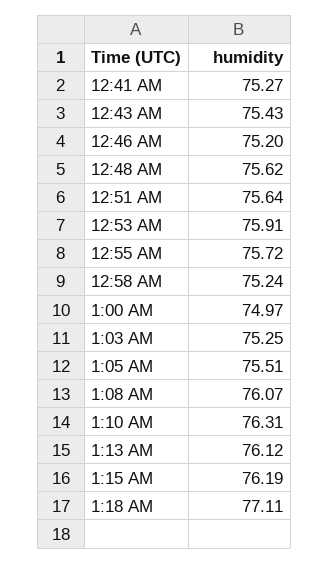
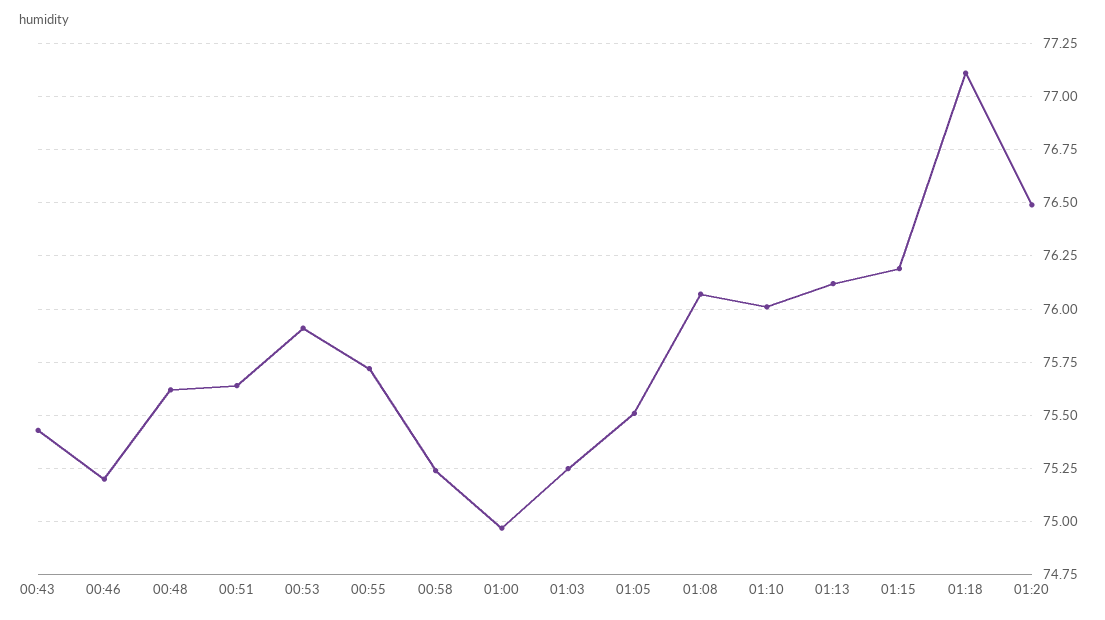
12:41 AM: 75.27 -> none
1:10 AM: 76.31 -> 76
01:20: none -> 76.5

